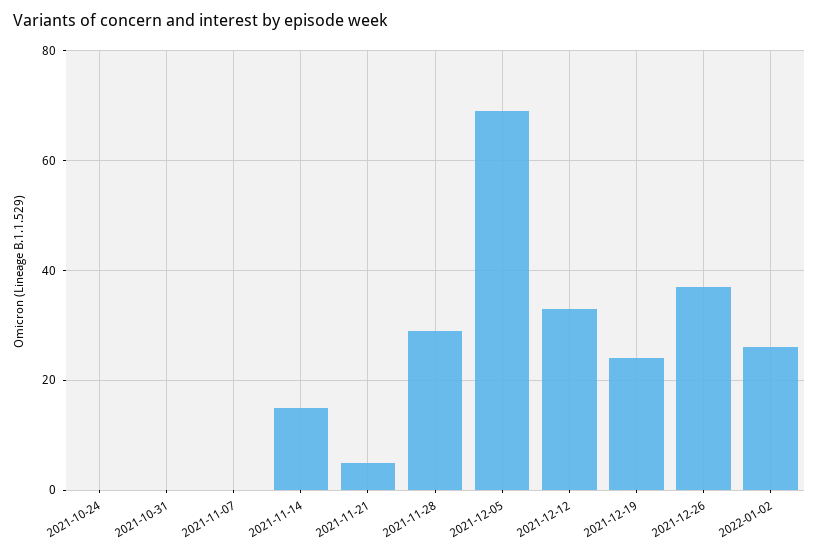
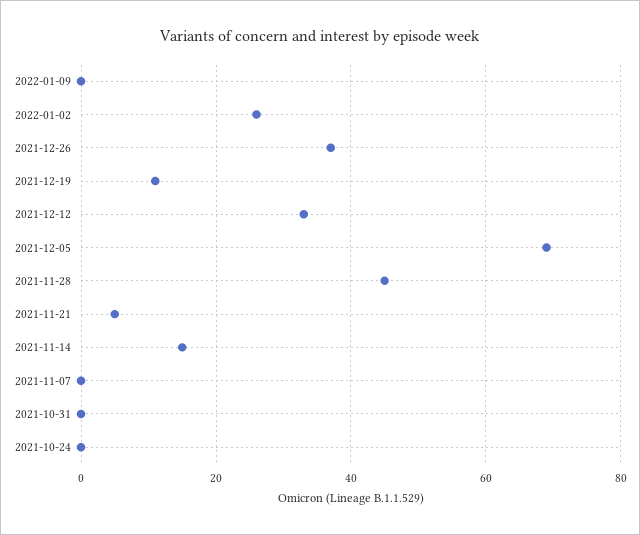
2021-11-28: 30 -> 45
2021-12-19: 25 -> 10
2022-01-09: none -> 0

